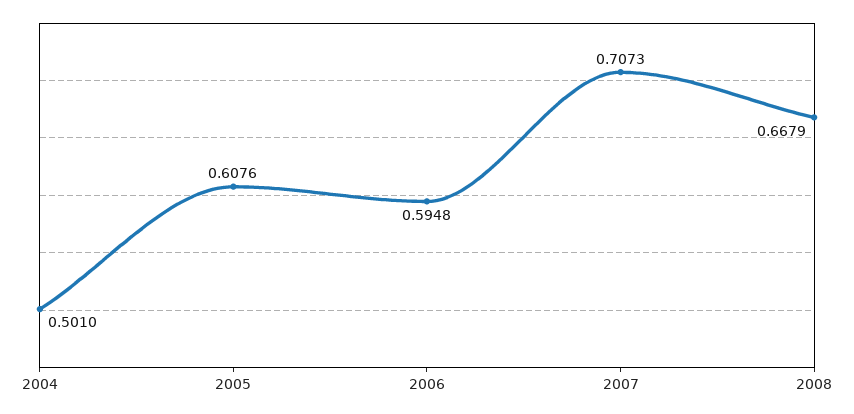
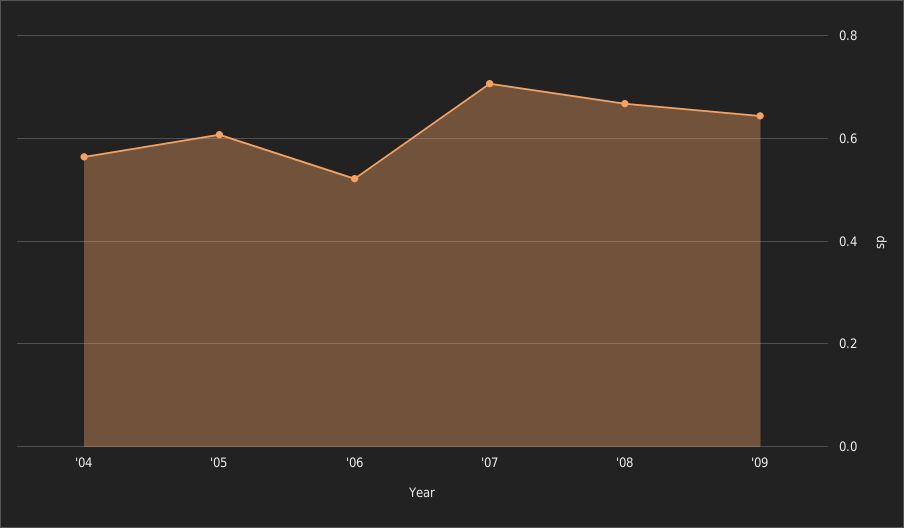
2004: 0.501 -> 0.56
2006: 0.5948 -> 0.52
'09: none -> 0.64

